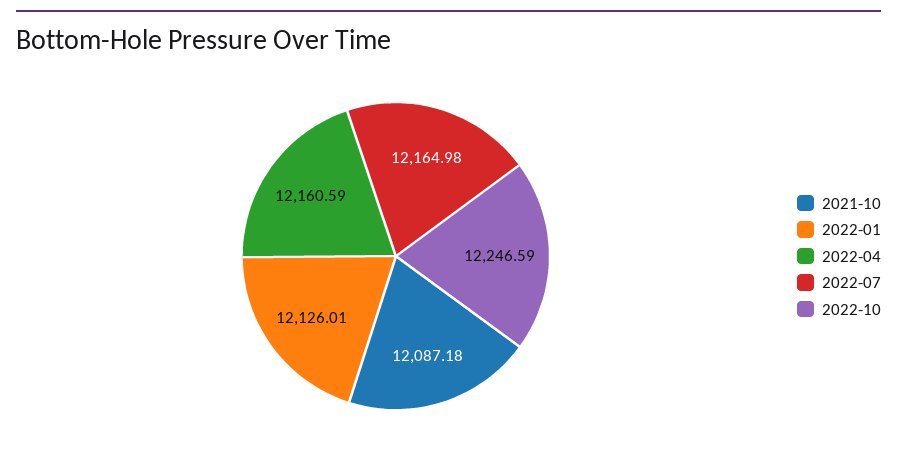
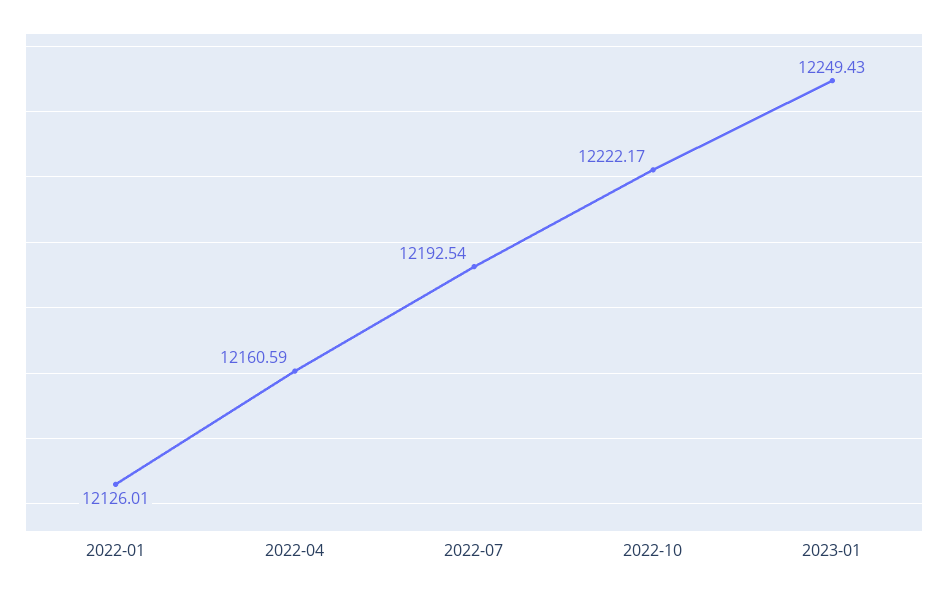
2021-10: 12087.18 -> none
2022-07: 12164.98 -> 12192.54
2022-10: 12246.59 -> 12222.17
2023-01: none -> 12249.43

